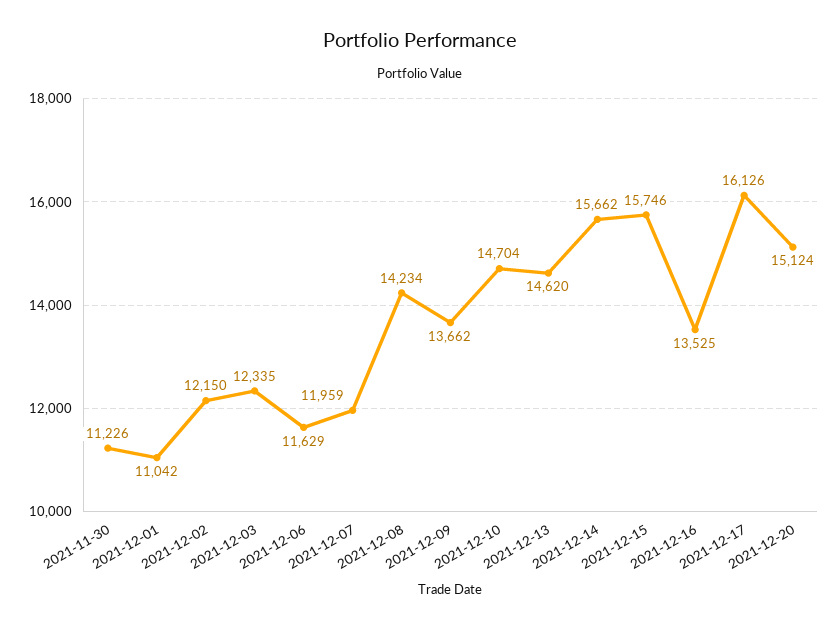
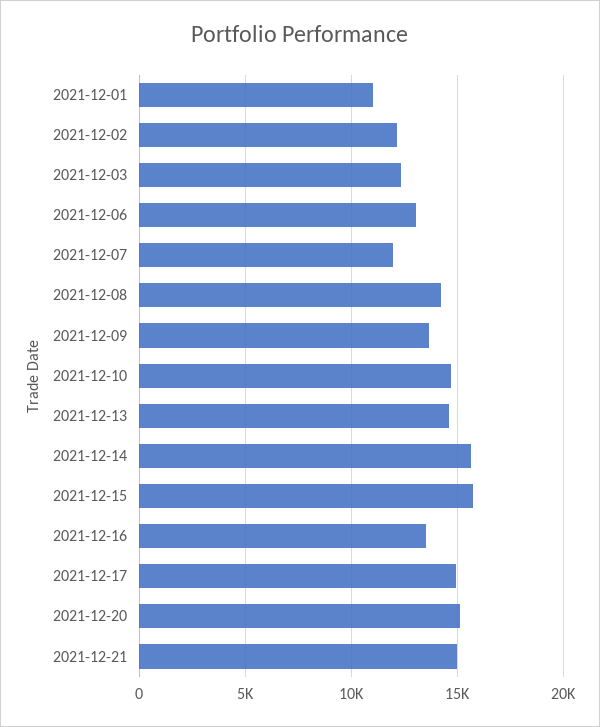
2021-11-30: 11226 -> none
2021-12-06: 11629 -> 13000
2021-12-17: 16126 -> 15000
2021-12-21: none -> 15000

